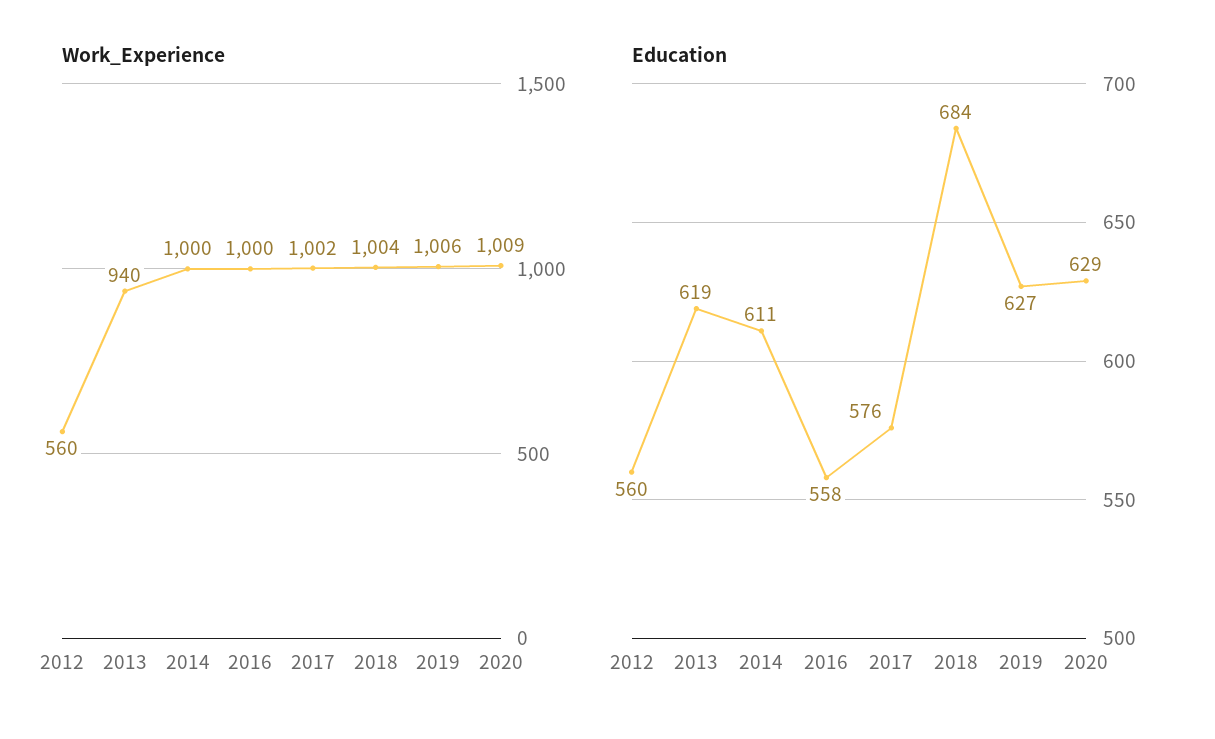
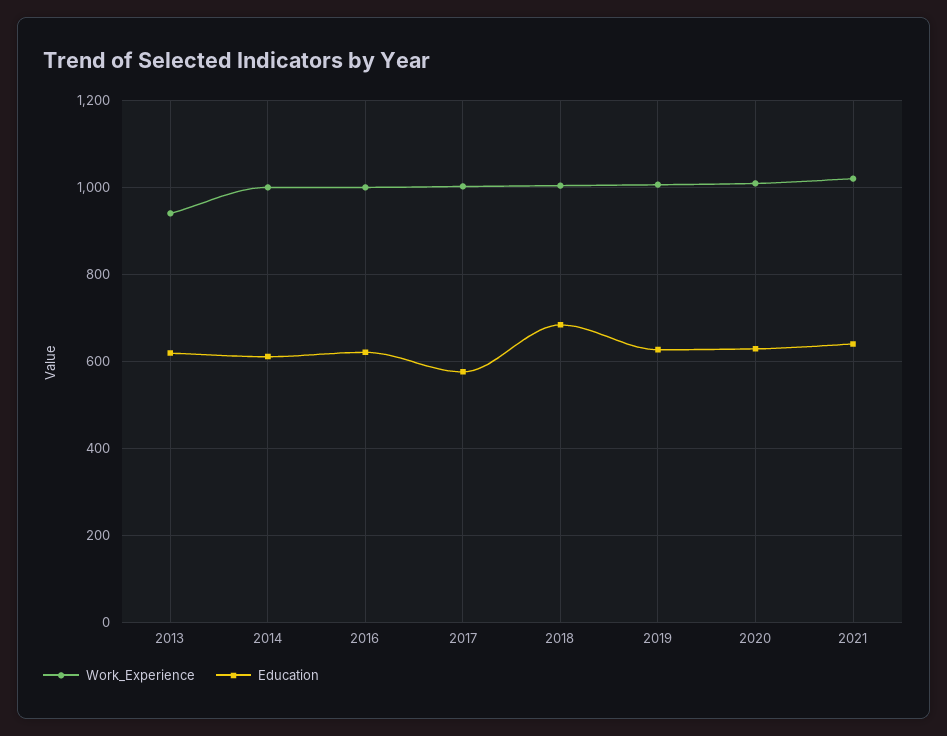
Work_Experience, 2012: 560 -> none
Education, 2012: 560 -> none
Education, 2016: 558 -> 620
Work_Experience, 2021: none -> 1020
Education, 2021: none -> 640

